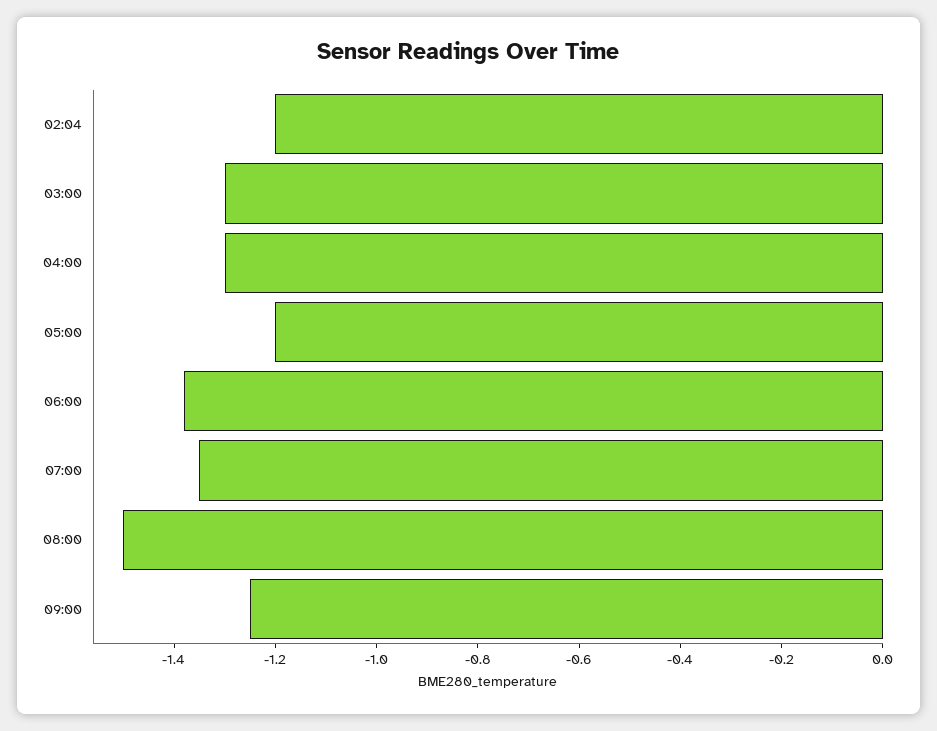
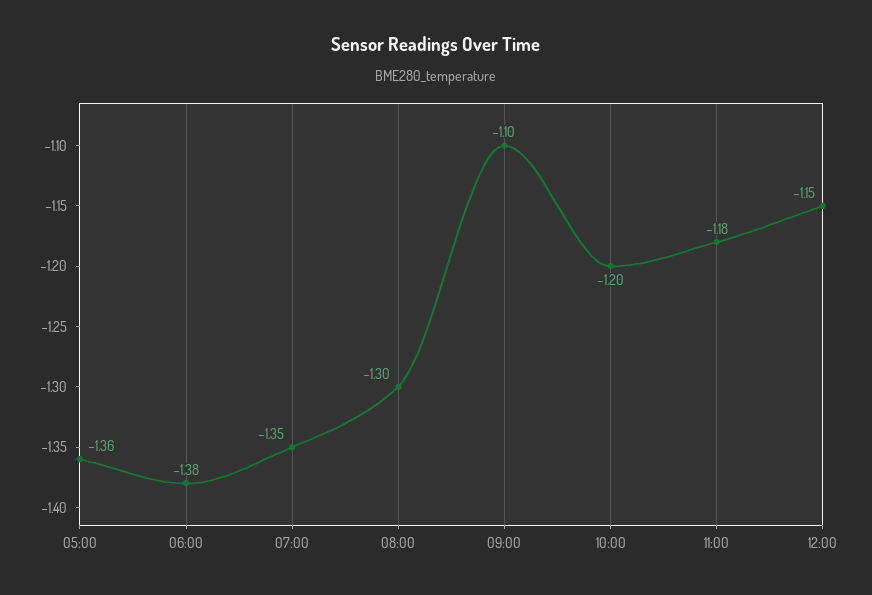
02:04: -1.2 -> none
03:00: -1.3 -> none
04:00: -1.3 -> none
05:00: -1.2 -> -1.36
08:00: -1.5 -> -1.3
09:00: -1.25 -> -1.1
10:00: none -> -1.2
11:00: none -> -1.18
12:00: none -> -1.15

